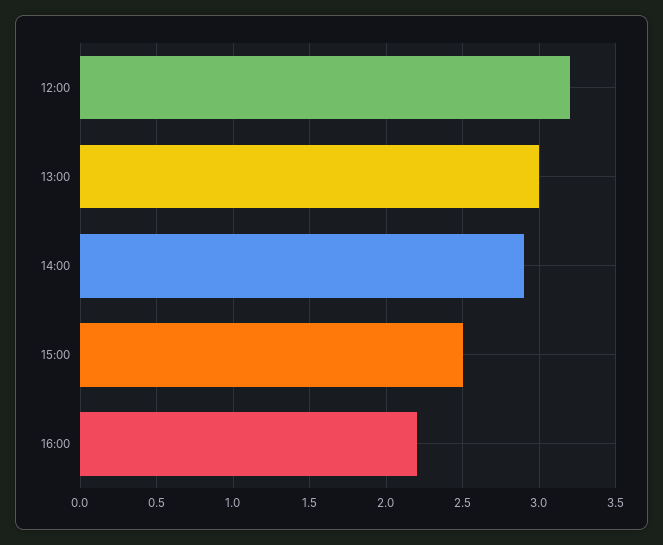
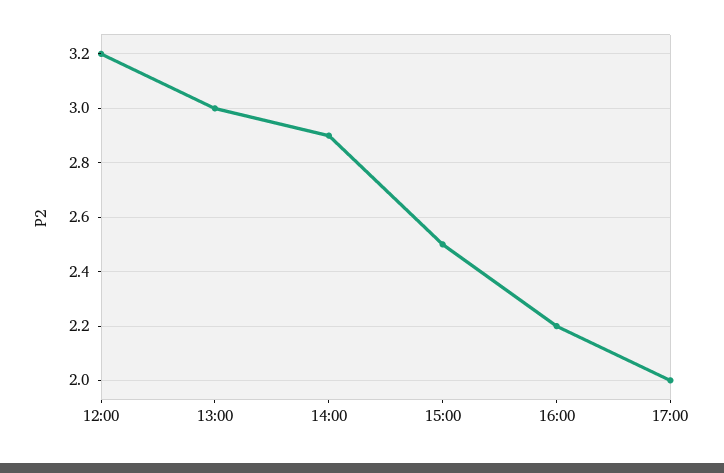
17:00: none -> 2

